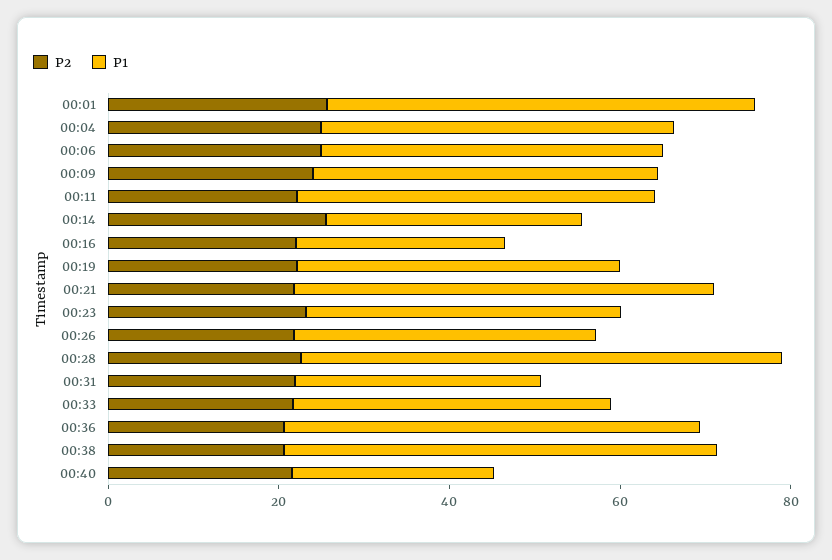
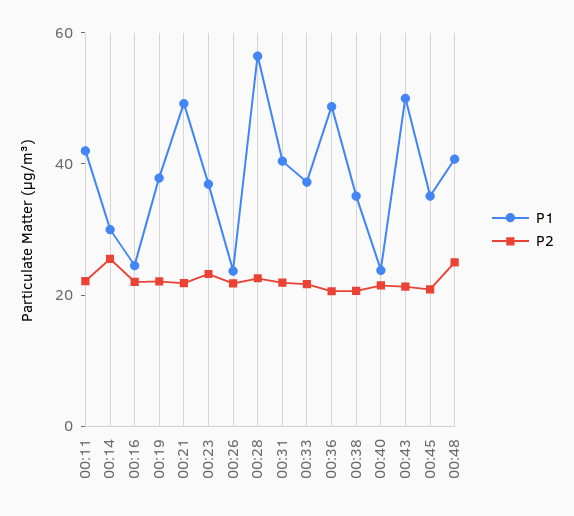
P2, 00:01: 25 -> none
P1, 00:01: 50 -> none
P2, 00:04: 25 -> none
P1, 00:04: 40 -> none
P2, 00:06: 25 -> none
P1, 00:06: 40 -> none
P2, 00:09: 25 -> none
P1, 00:09: 40 -> none
P1, 00:26: 35 -> 25
P1, 00:31: 30 -> 40
P1, 00:38: 50 -> 35
P1, 00:43: none -> 50
P2, 00:43: none -> 20
P1, 00:45: none -> 35
P2, 00:45: none -> 20
P1, 00:48: none -> 40
P2, 00:48: none -> 25

